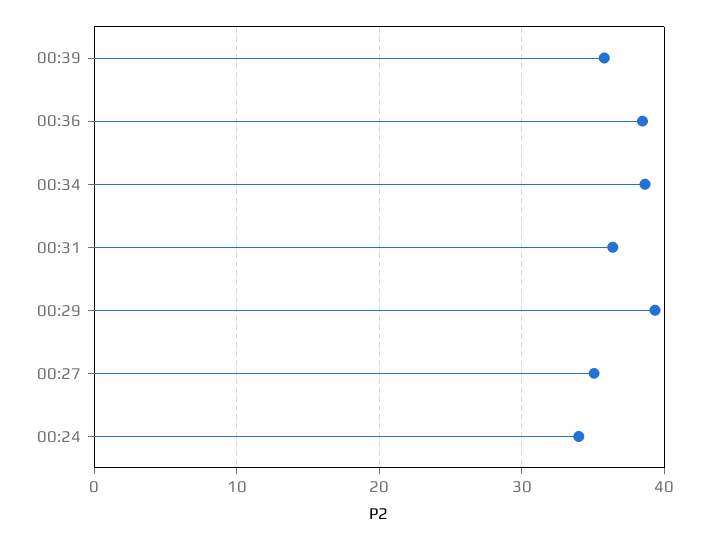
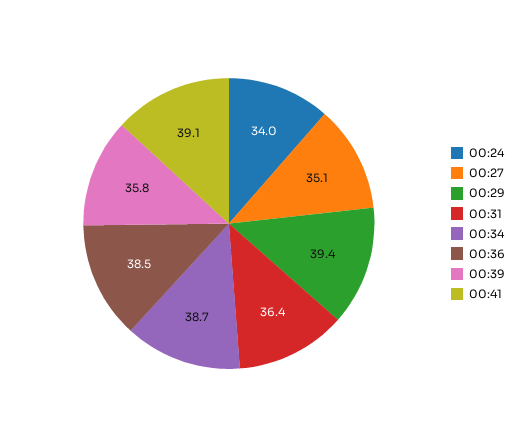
00:41: none -> 39.1

